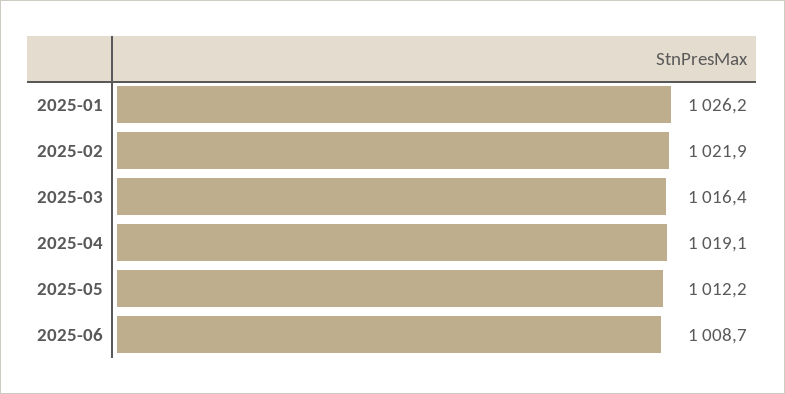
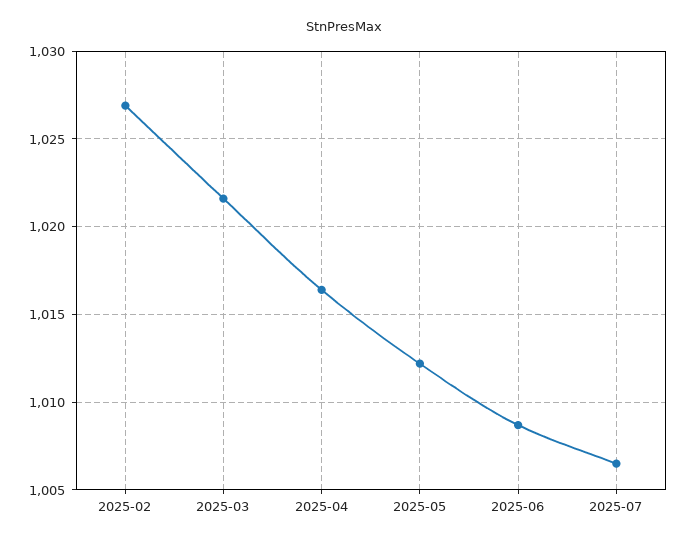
2025-01: 1026.2 -> none
2025-02: 1021.9 -> 1027
2025-03: 1016.4 -> 1021.5
2025-04: 1019.1 -> 1016.5
2025-07: none -> 1006.5

